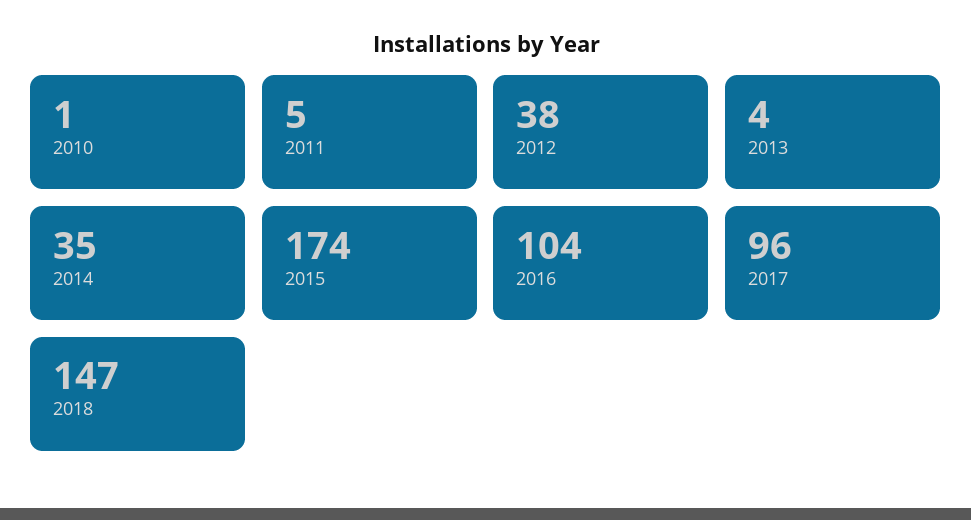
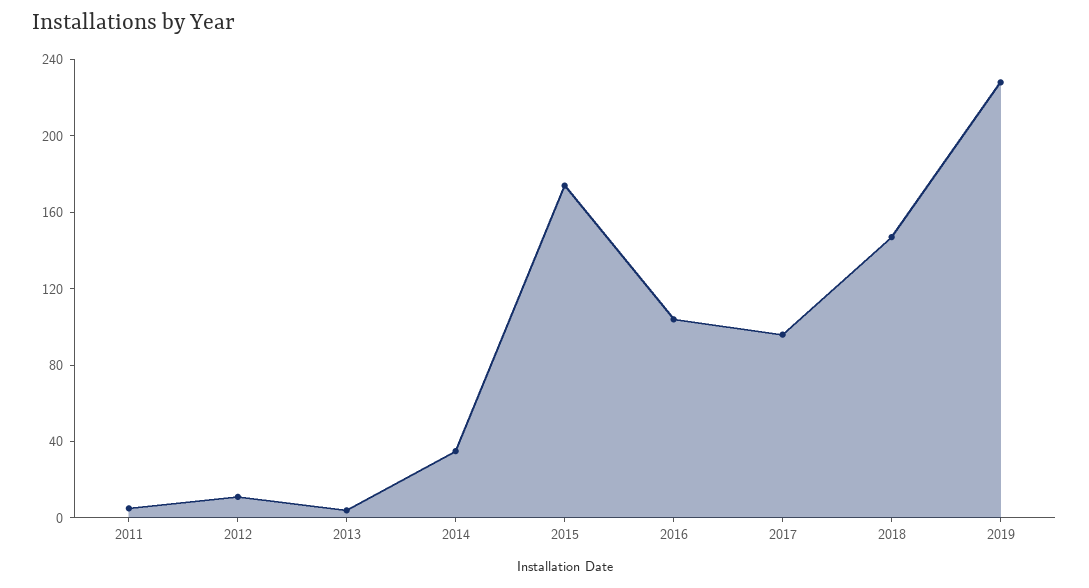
2010: 1 -> none
2012: 38 -> 10
2019: none -> 230

